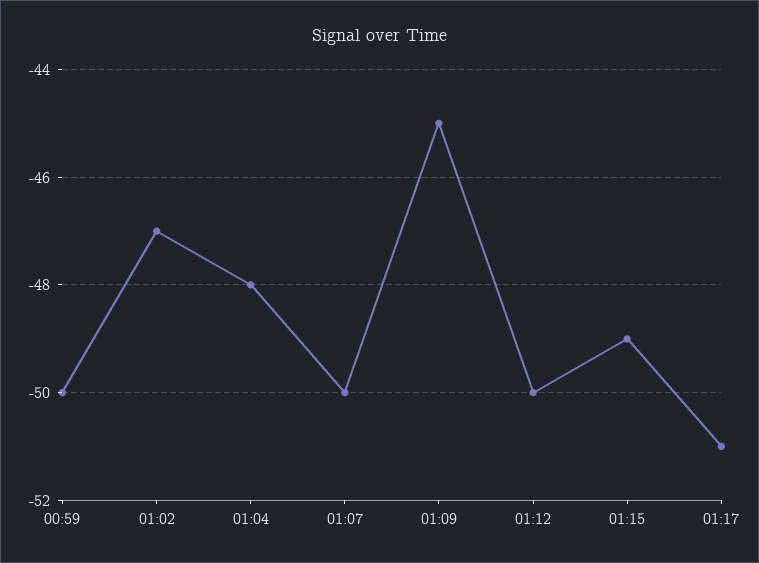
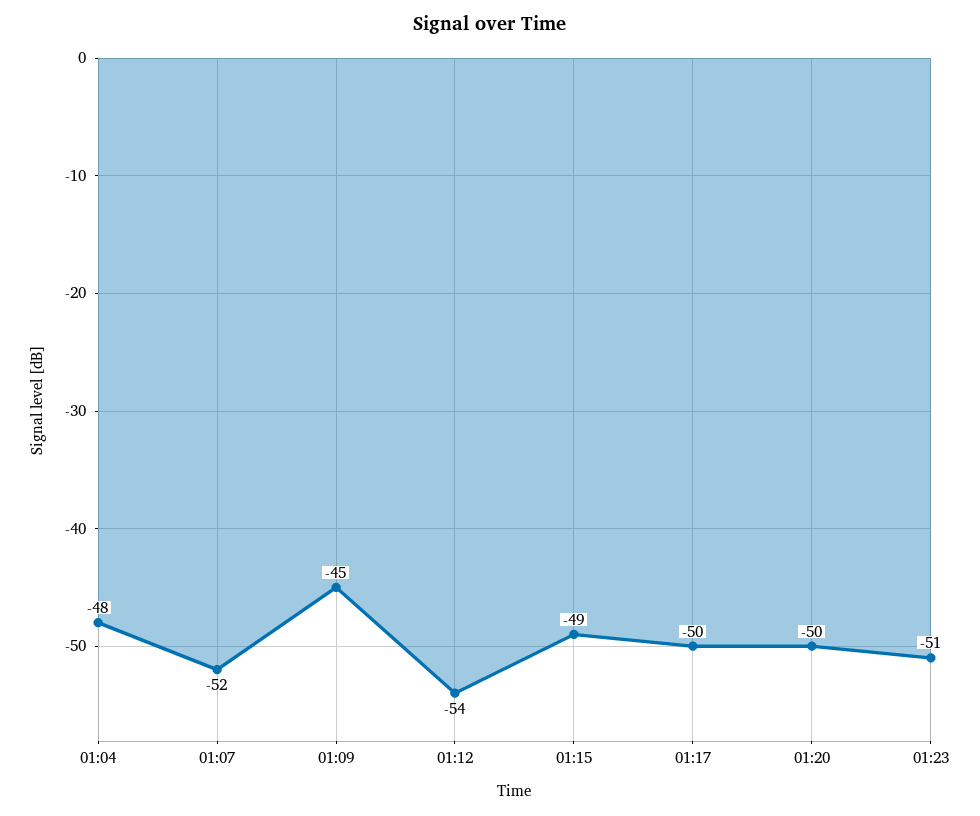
00:59: -50 -> none
01:02: -47 -> none
01:07: -50 -> -52
01:12: -50 -> -54
01:17: -51 -> -50
01:20: none -> -50
01:23: none -> -51

